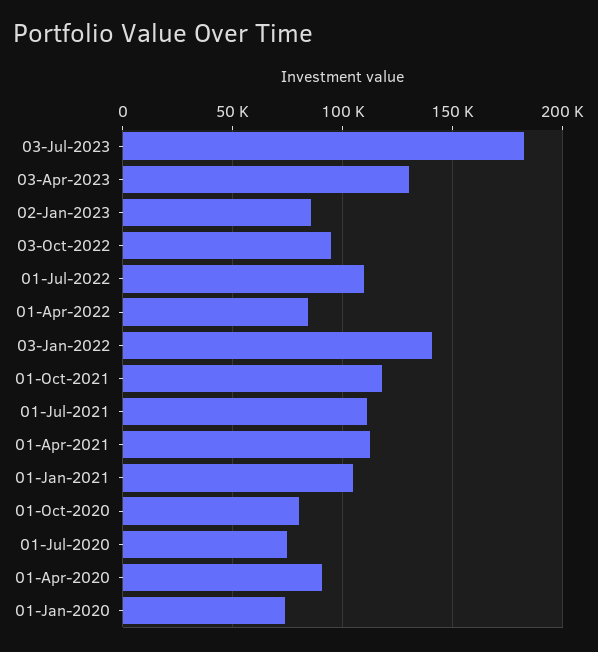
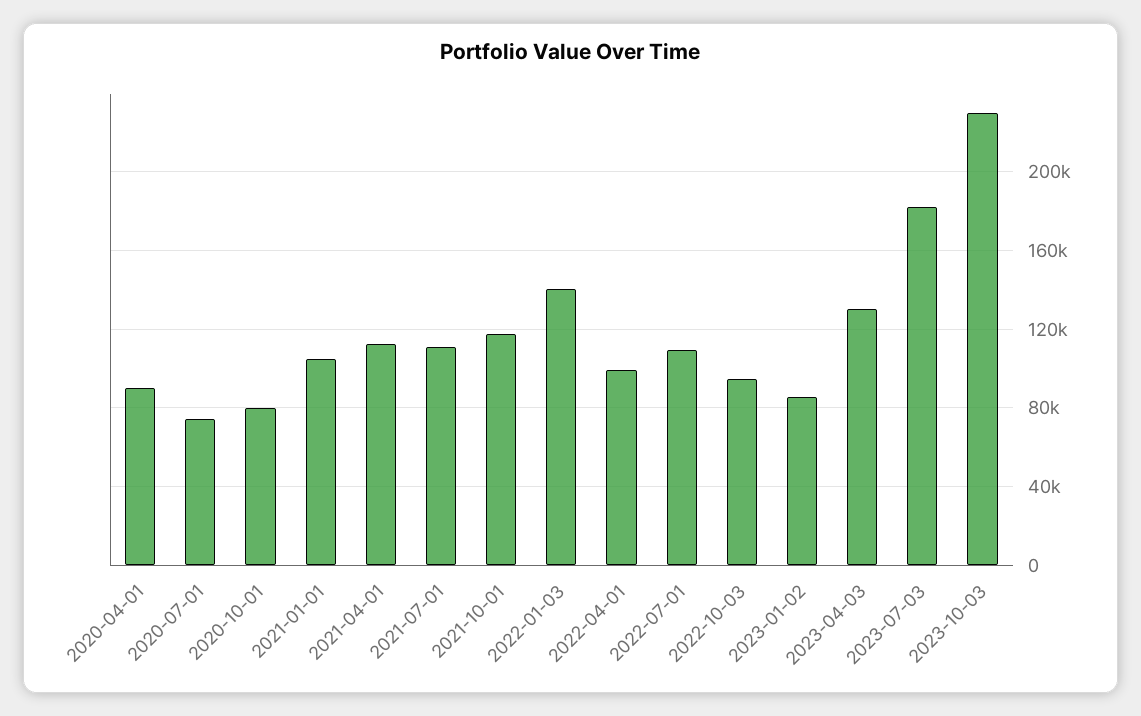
01-Apr-2022: 85000 -> 100000
01-Jan-2020: 75000 -> none
2023-10-03: none -> 230000

